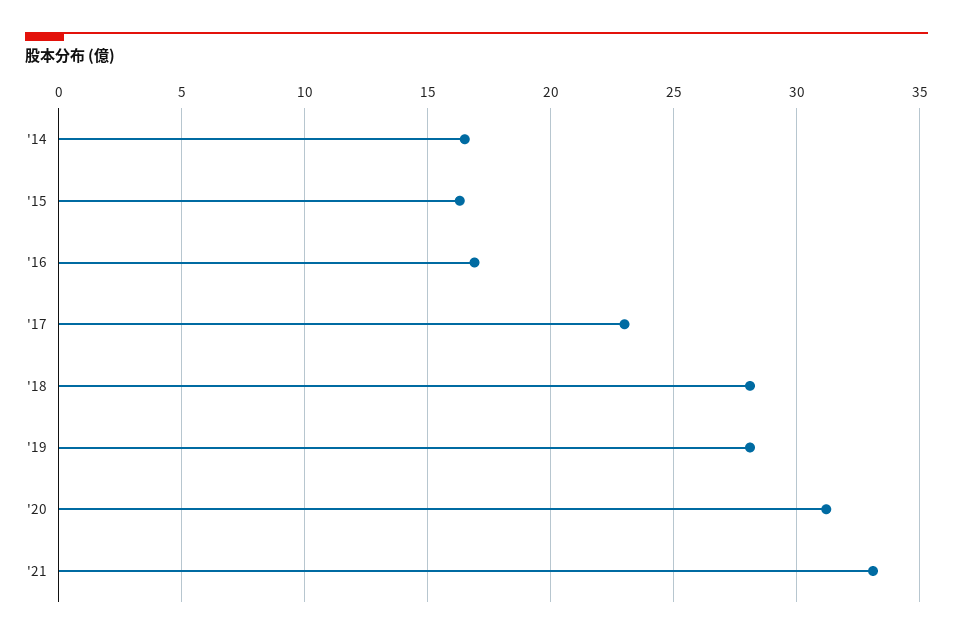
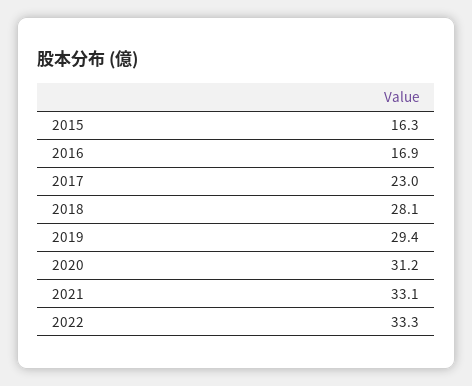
'14: 16.5 -> none
'19: 28 -> 29.4
2022: none -> 33.3

